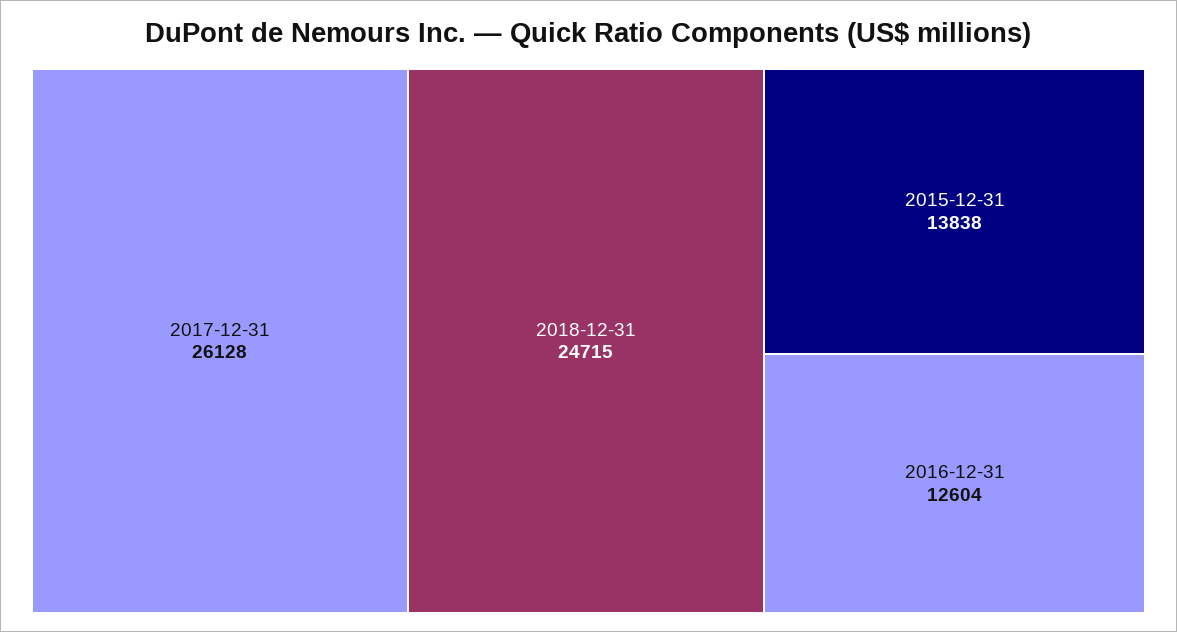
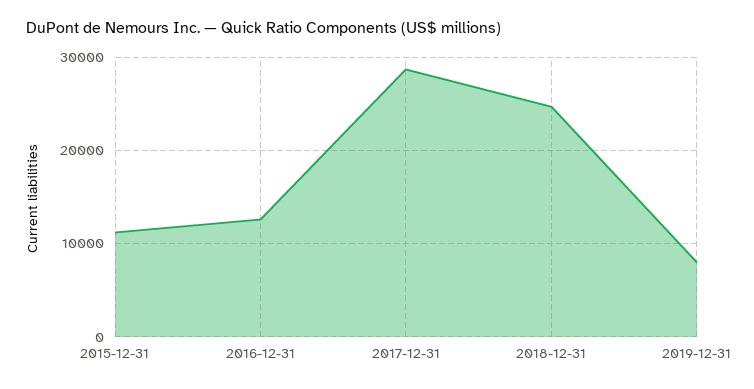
2017-12-31: 26128 -> 29000
2015-12-31: 13838 -> 11000
2019-12-31: none -> 8000

